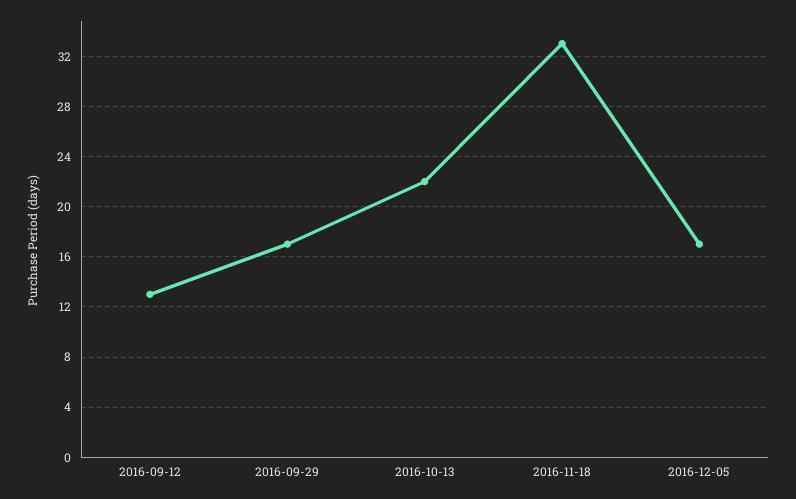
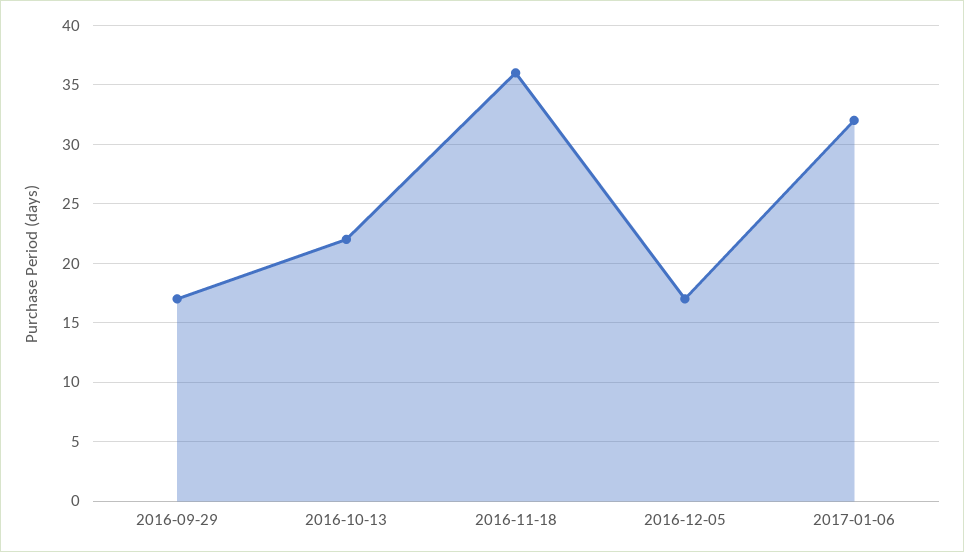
2016-09-12: 13 -> none
2016-11-18: 33 -> 36
2017-01-06: none -> 32

